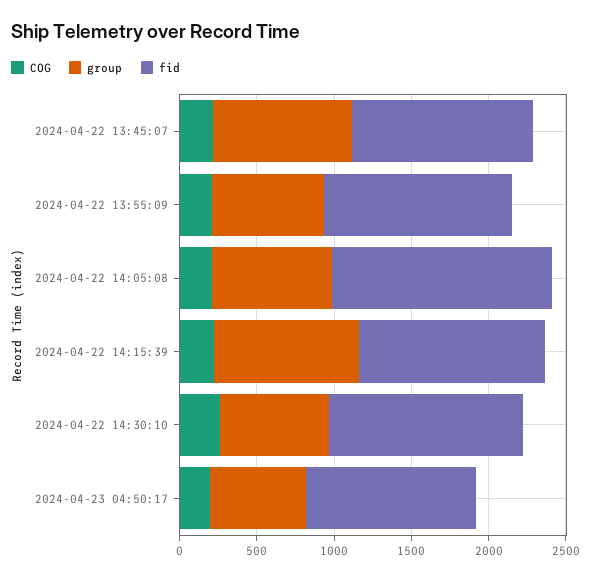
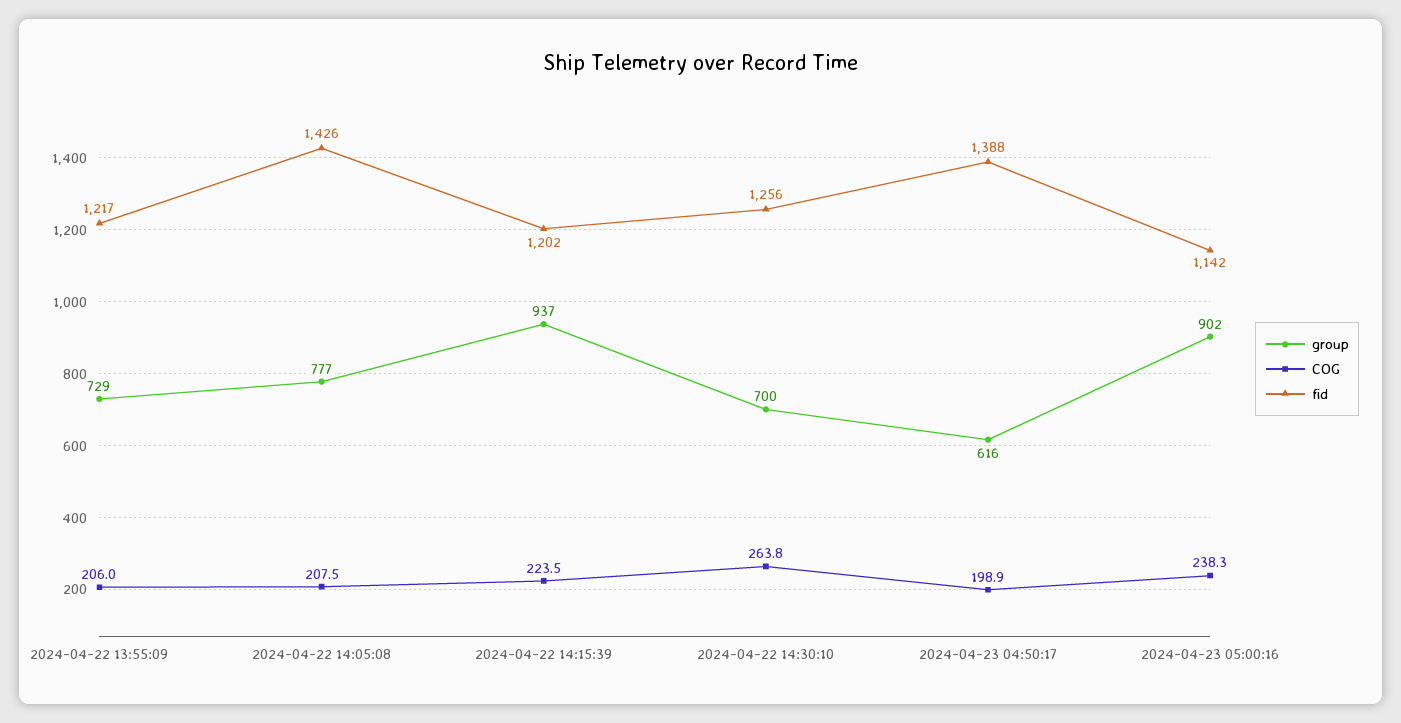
COG, 2024-04-22 13:45:07: 200 -> none
group, 2024-04-22 13:45:07: 900 -> none
fid, 2024-04-22 13:45:07: 1200 -> none
fid, 2024-04-23 04:50:17: 1100 -> 1388
group, 2024-04-23 05:00:16: none -> 902
COG, 2024-04-23 05:00:16: none -> 238.3
fid, 2024-04-23 05:00:16: none -> 1142

